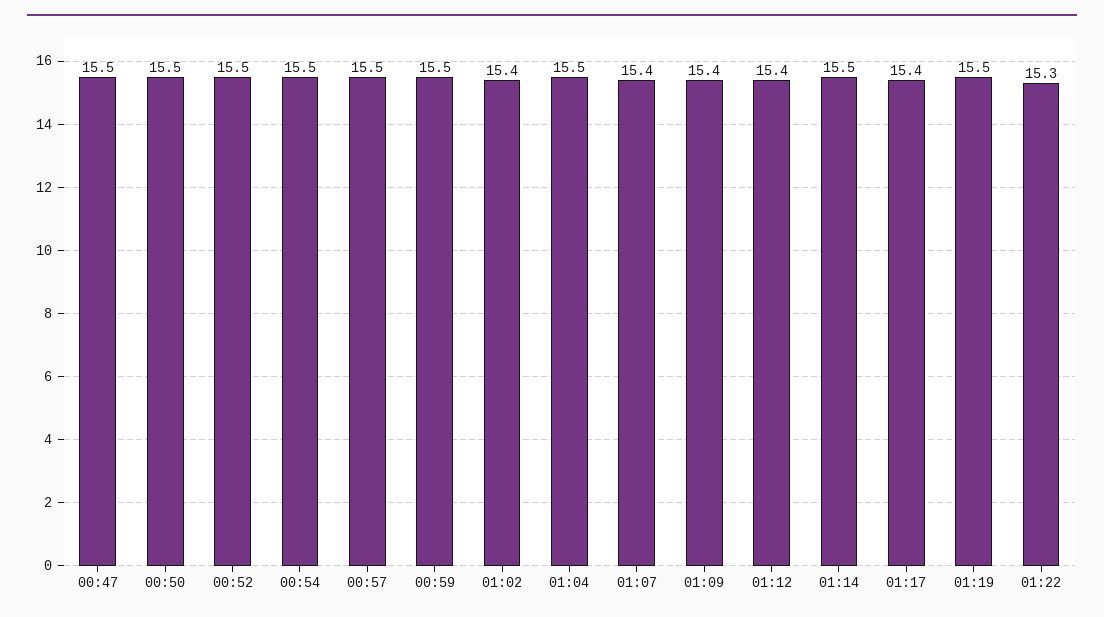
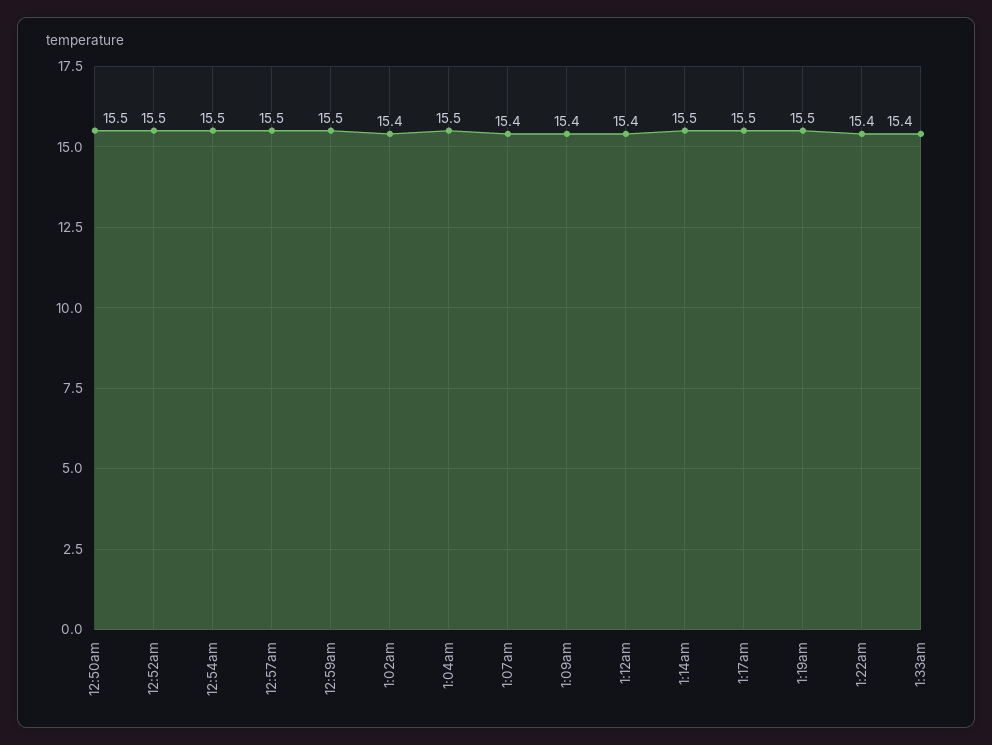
00:47: 15.5 -> none
01:17: 15.4 -> 15.5
01:22: 15.3 -> 15.4
1:33am: none -> 15.4

